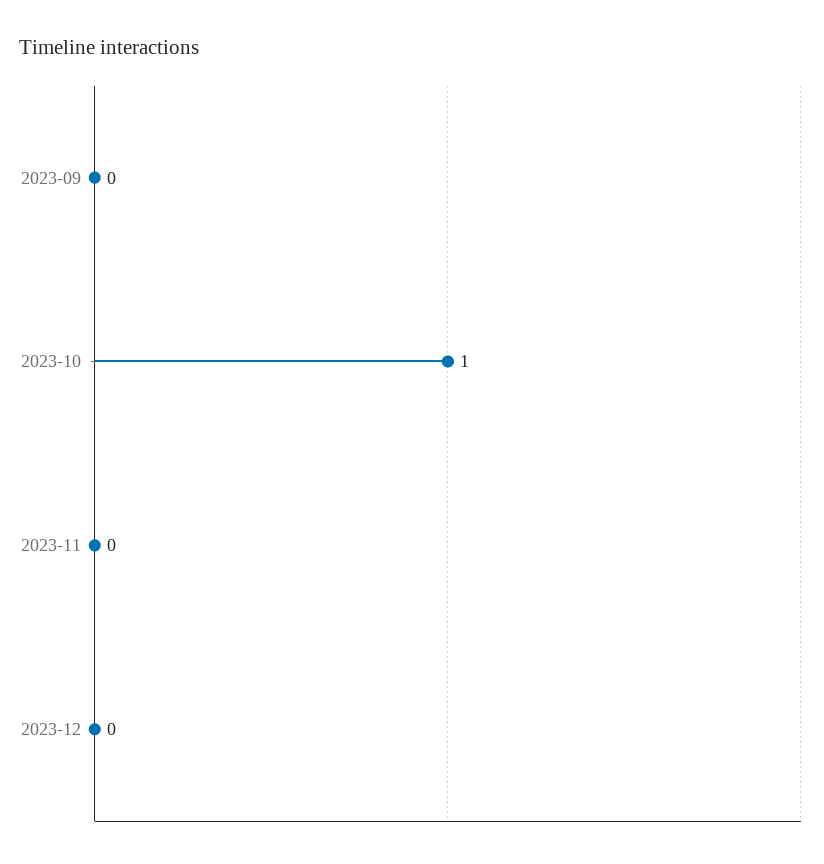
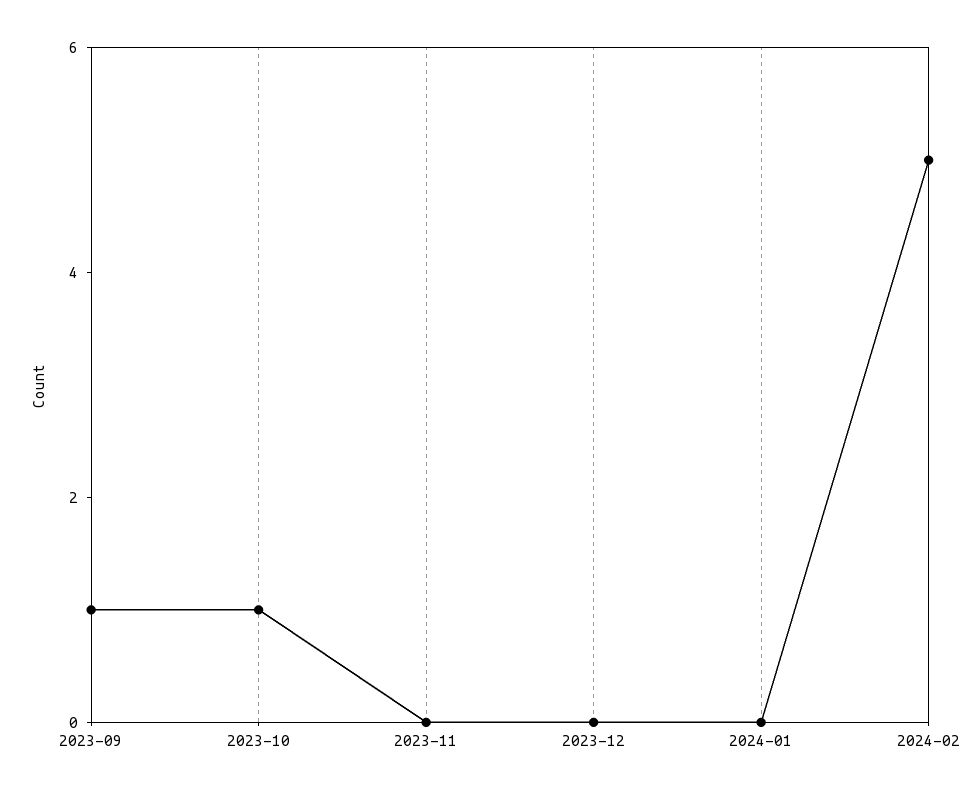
2023-09: 0 -> 1
2024-01: none -> 0
2024-02: none -> 5

